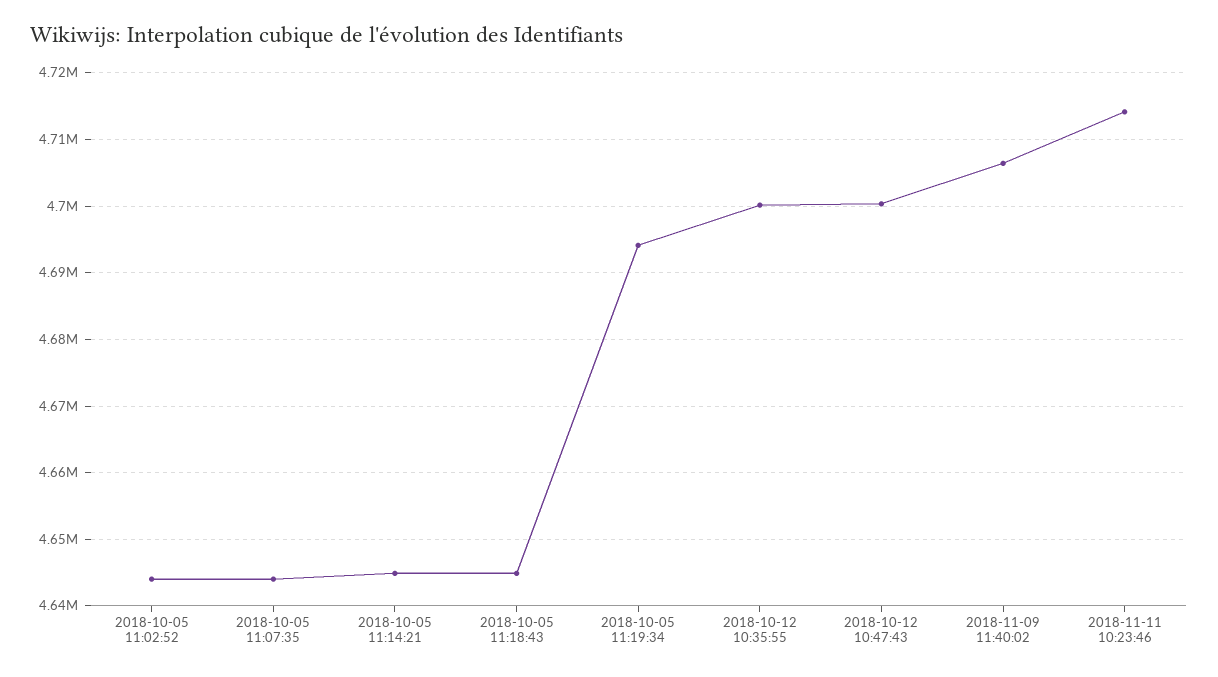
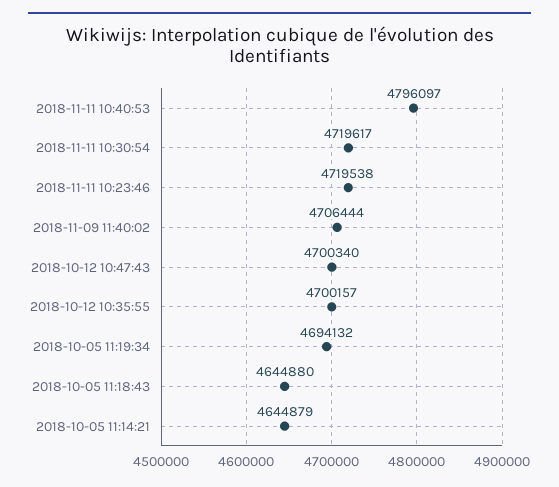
2018-10-05 11:02:52: 4644000 -> none
2018-10-05 11:07:35: 4644000 -> none
2018-11-11 10:23:46: 4714000 -> 4719538
2018-11-11 10:40:53: none -> 4796097
2018-11-11 10:30:54: none -> 4719617

